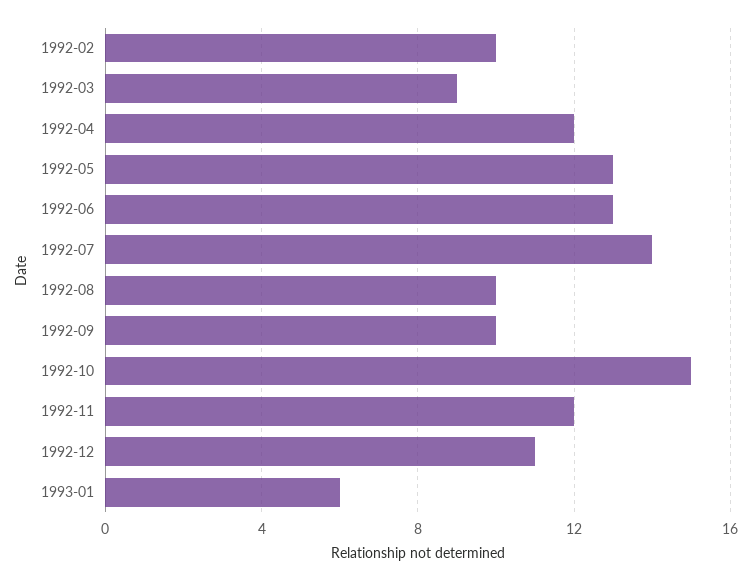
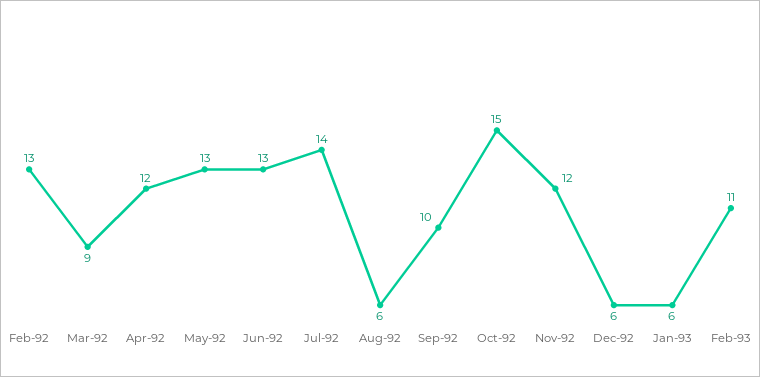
1992-02: 10 -> 13
1992-08: 10 -> 6
1992-12: 11 -> 6
Feb-93: none -> 11

